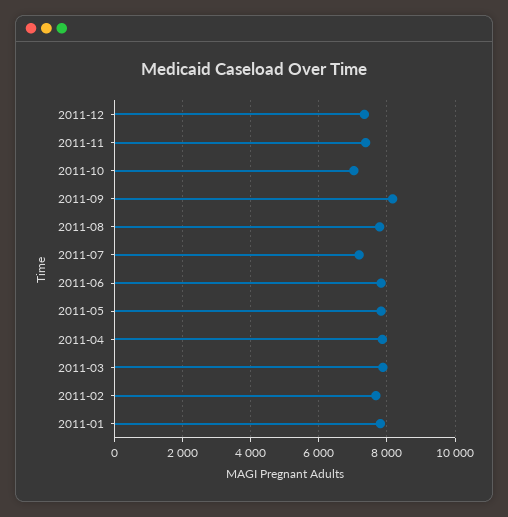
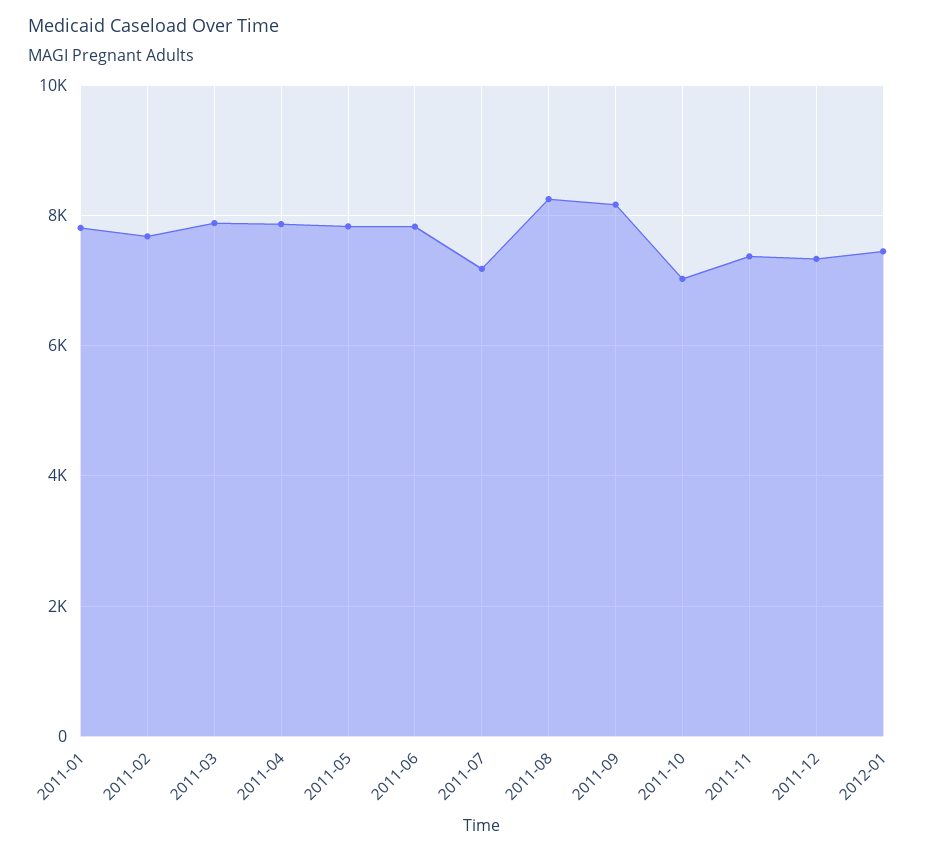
2011-08: 7800 -> 8200
2012-01: none -> 7400

